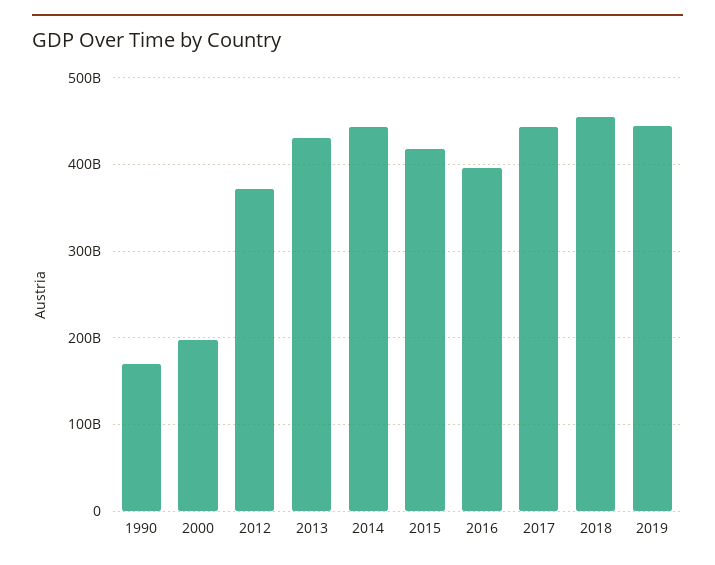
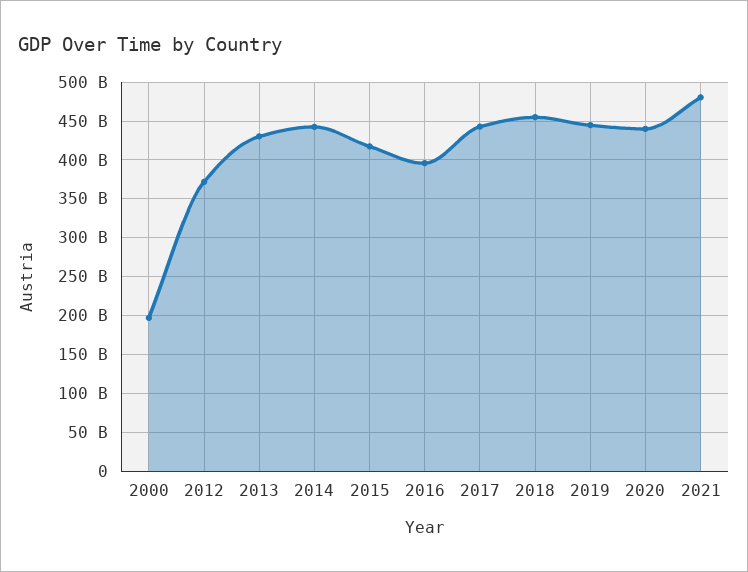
1990: 170000000000 -> none
2020: none -> 440000000000
2021: none -> 480000000000

